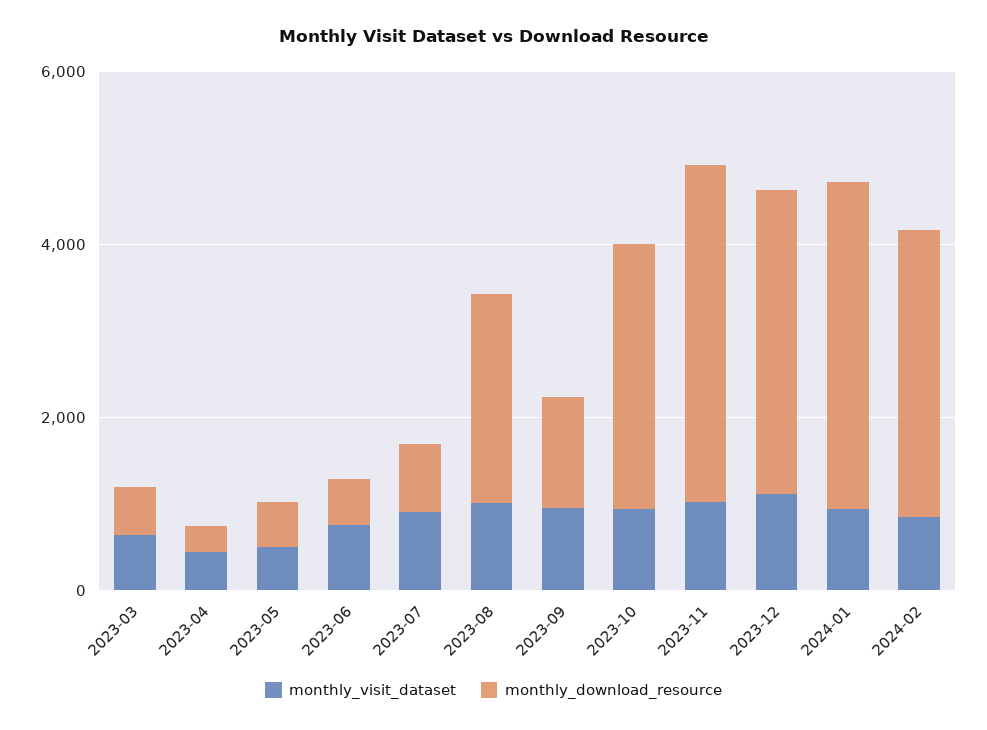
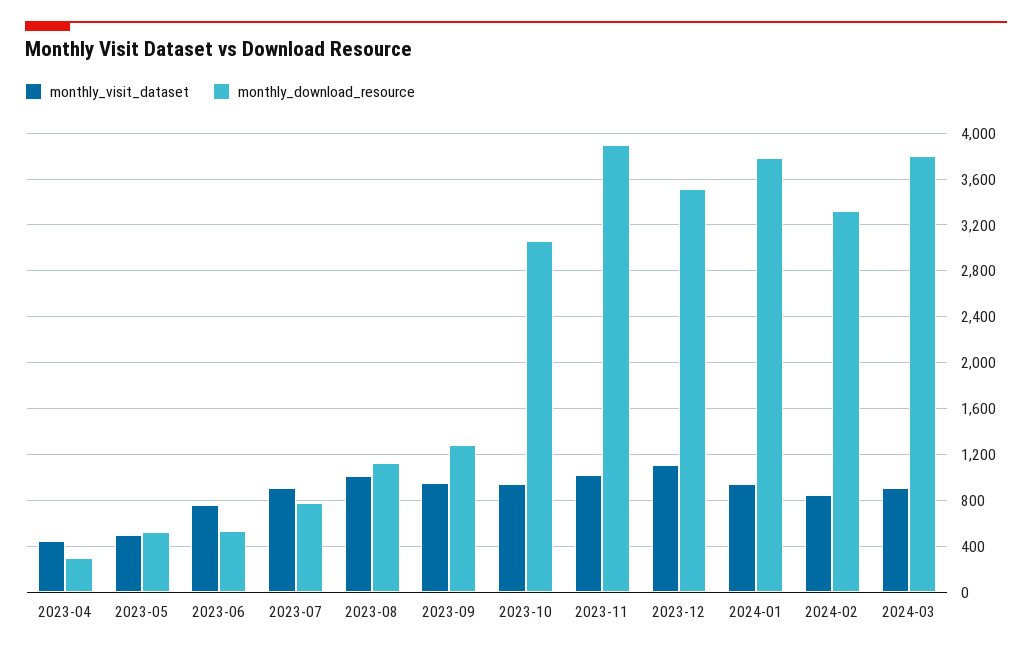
monthly_visit_dataset, 2023-03: 500 -> none
monthly_download_resource, 2023-03: 500 -> none
monthly_download_resource, 2023-08: 2500 -> 1100
monthly_visit_dataset, 2024-03: none -> 900
monthly_download_resource, 2024-03: none -> 3800

